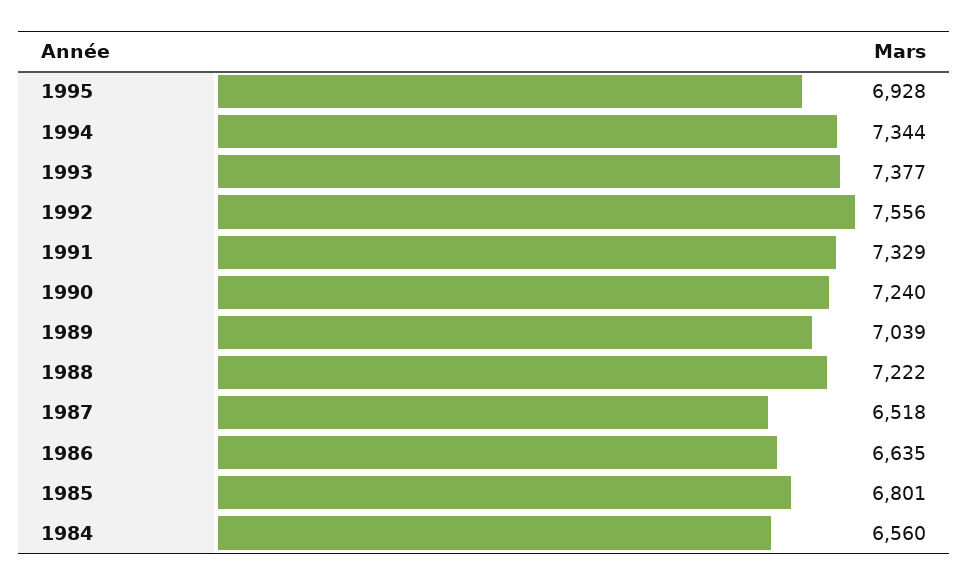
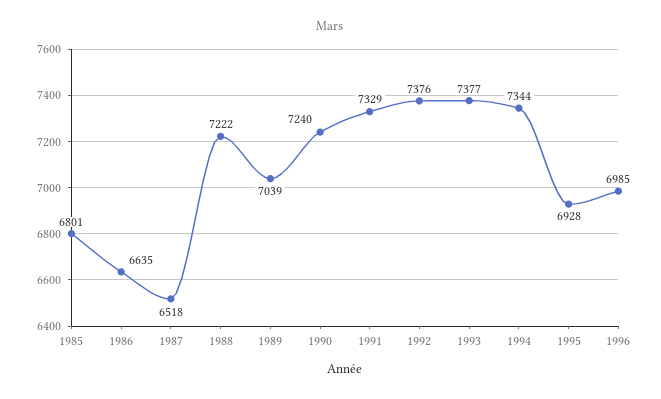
1992: 7556 -> 7376
1984: 6560 -> none
1996: none -> 6985

